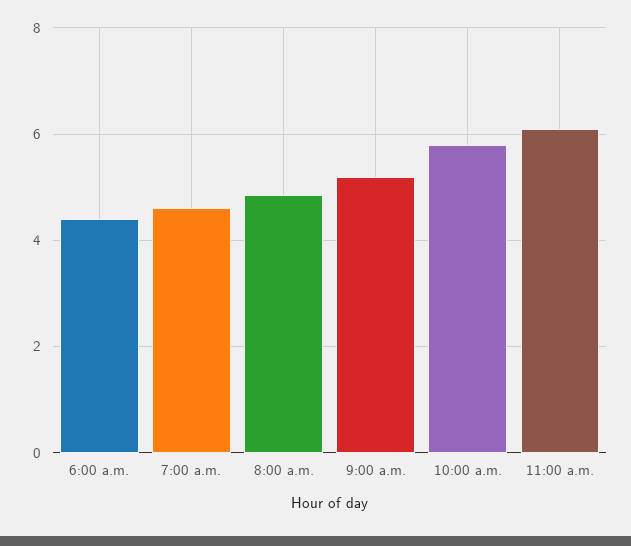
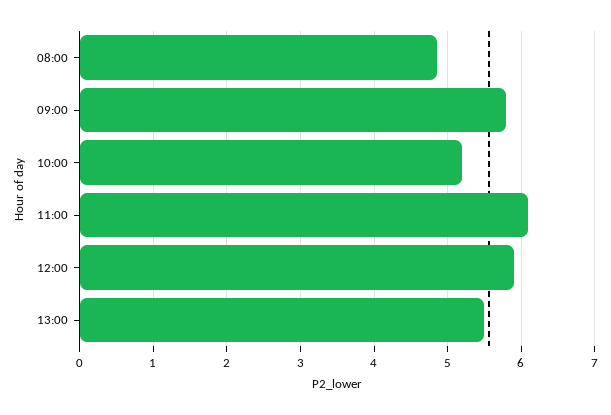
6:00 a.m.: 4.4 -> none
7:00 a.m.: 4.6 -> none
9:00 a.m.: 5.2 -> 5.8
10:00 a.m.: 5.8 -> 5.2
12:00: none -> 5.9
13:00: none -> 5.5

